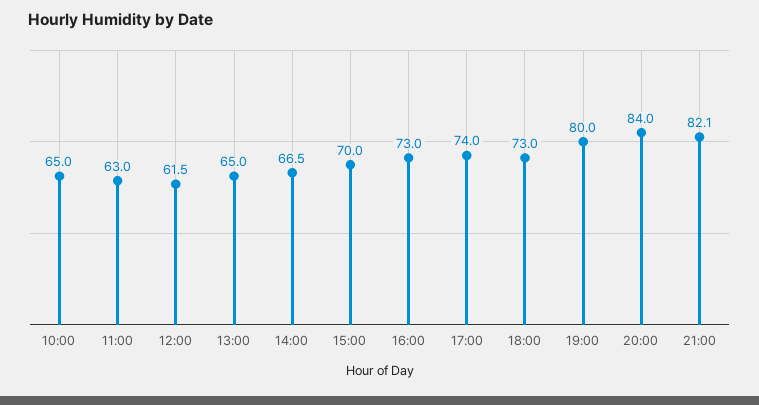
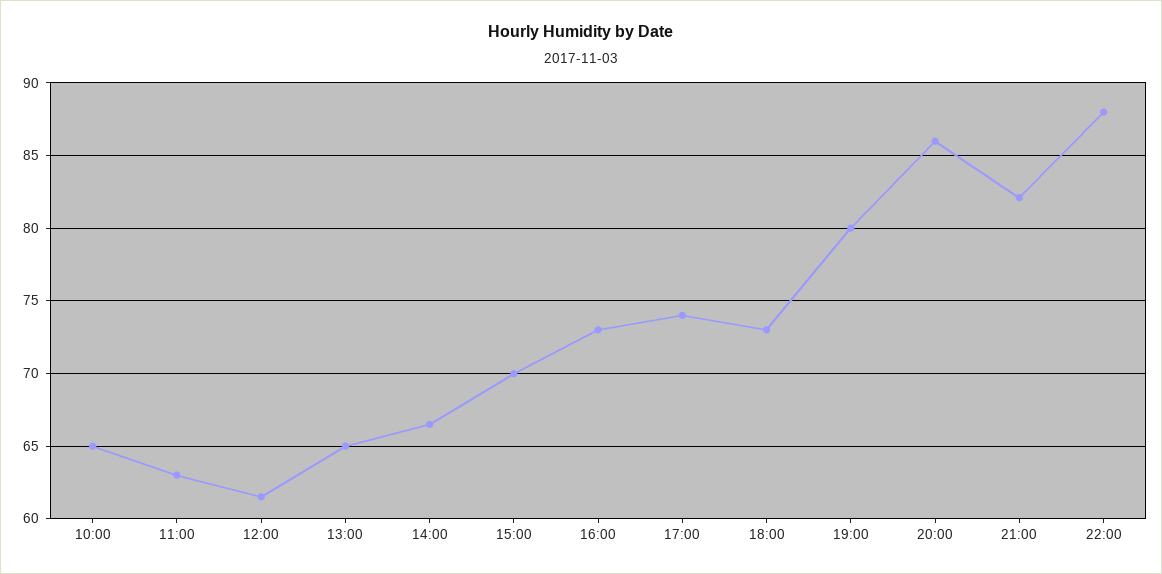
20:00: 84 -> 86
22:00: none -> 88

